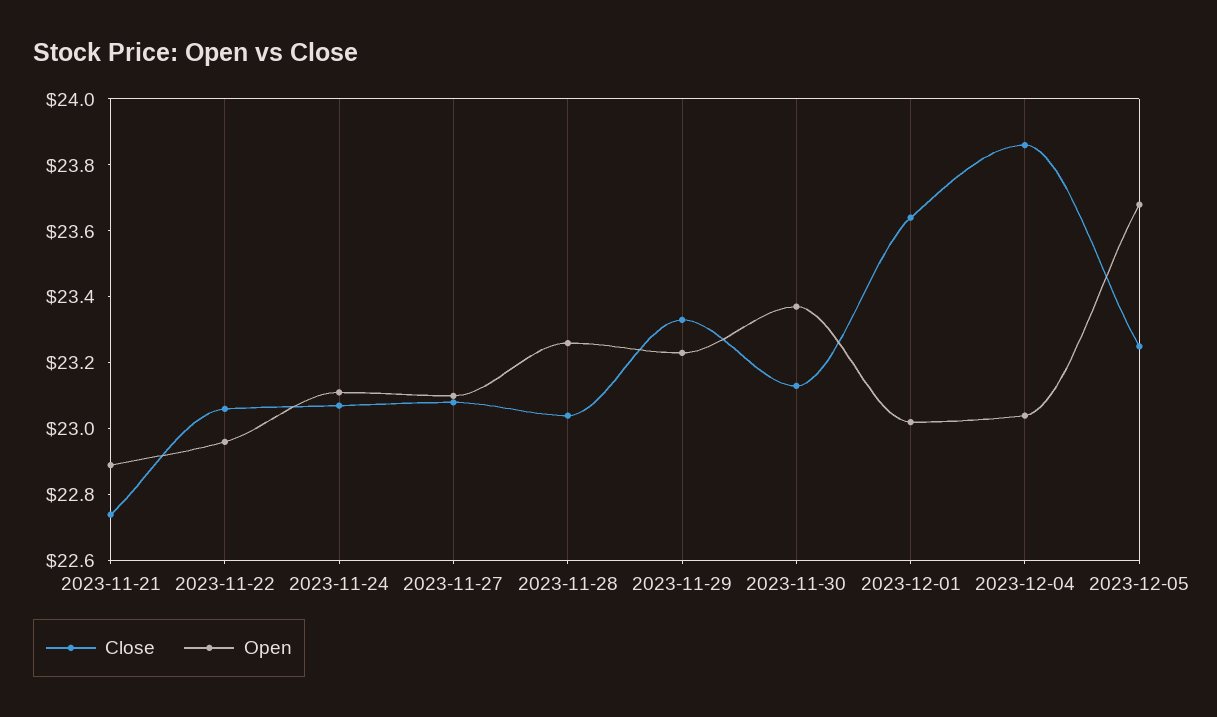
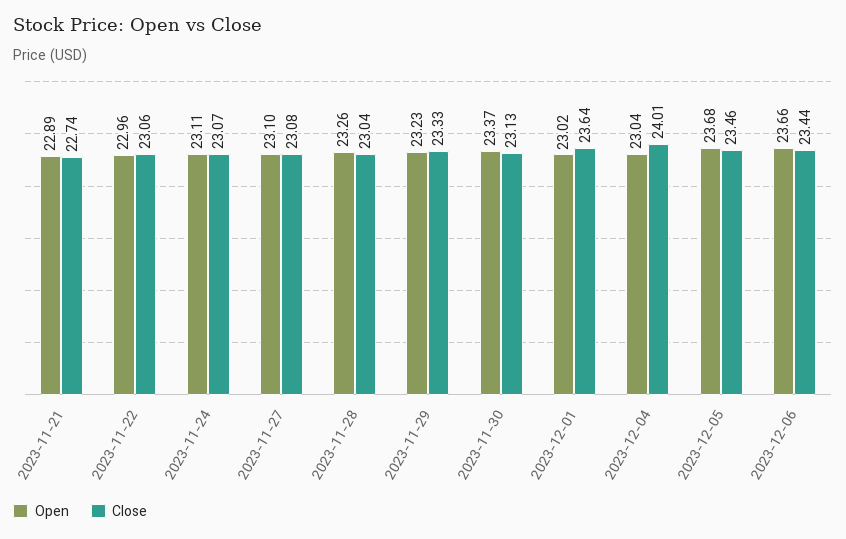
Close, 2023-12-04: 23.85 -> 24.01
Close, 2023-12-05: 23.25 -> 23.46
Open, 2023-12-06: none -> 23.66
Close, 2023-12-06: none -> 23.44

